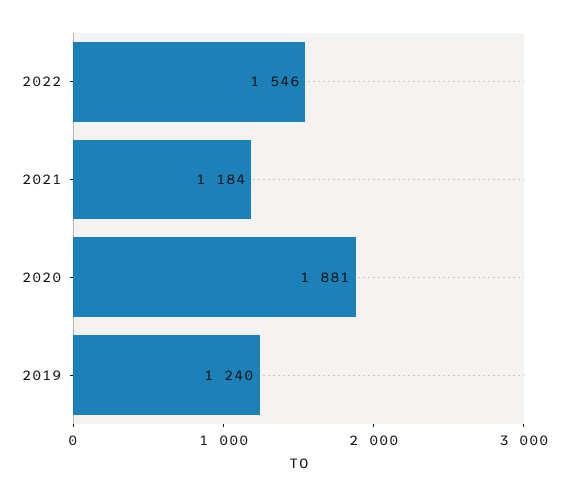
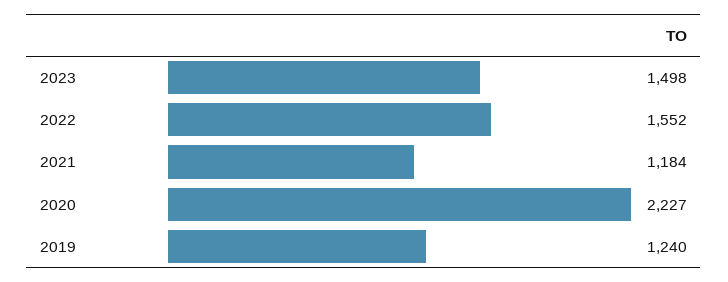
2022: 1546 -> 1552
2020: 1881 -> 2227
2023: none -> 1498

